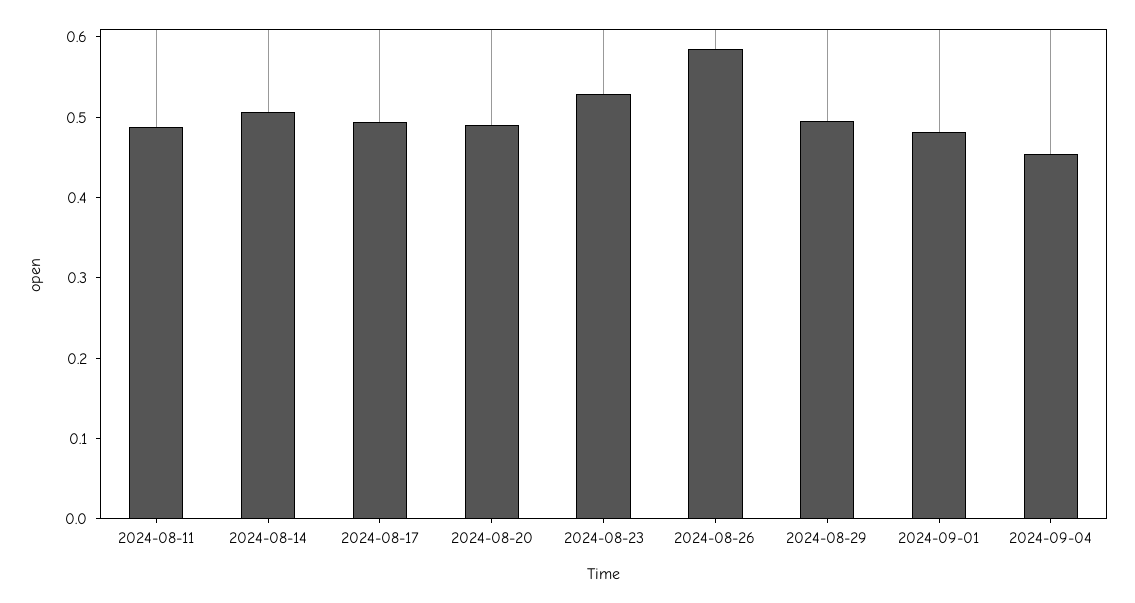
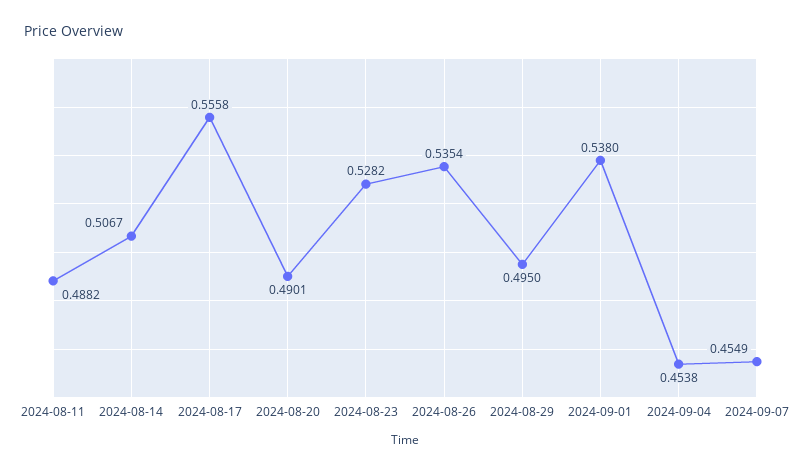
2024-08-17: 0.5 -> 0.5558
2024-08-26: 0.58 -> 0.5354
2024-09-01: 0.48 -> 0.538
2024-09-07: none -> 0.4549

